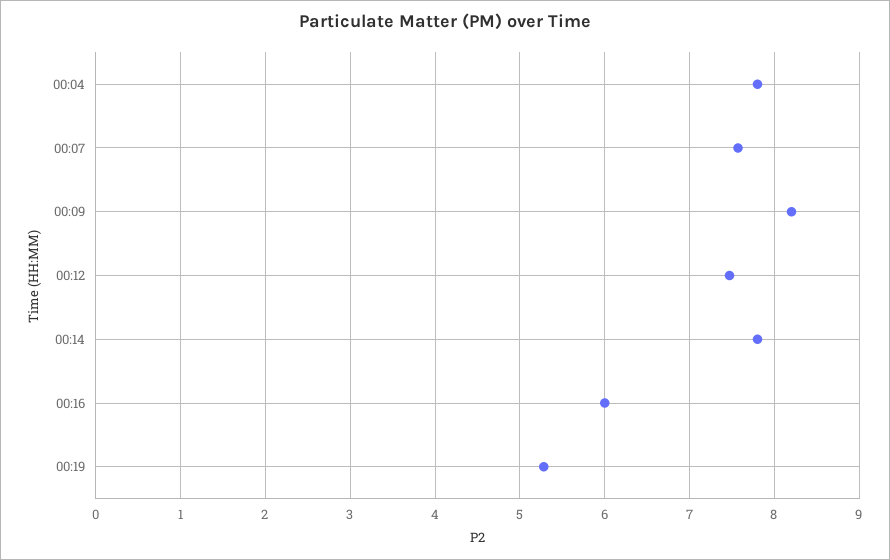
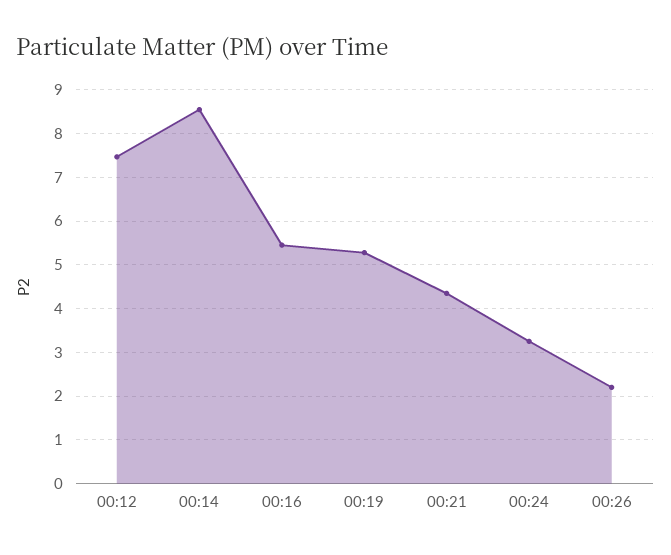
00:04: 7.8 -> none
00:07: 7.6 -> none
00:09: 8.2 -> none
00:14: 7.8 -> 8.6
00:16: 6 -> 5.4
00:21: none -> 4.4
00:24: none -> 3.2
00:26: none -> 2.2

